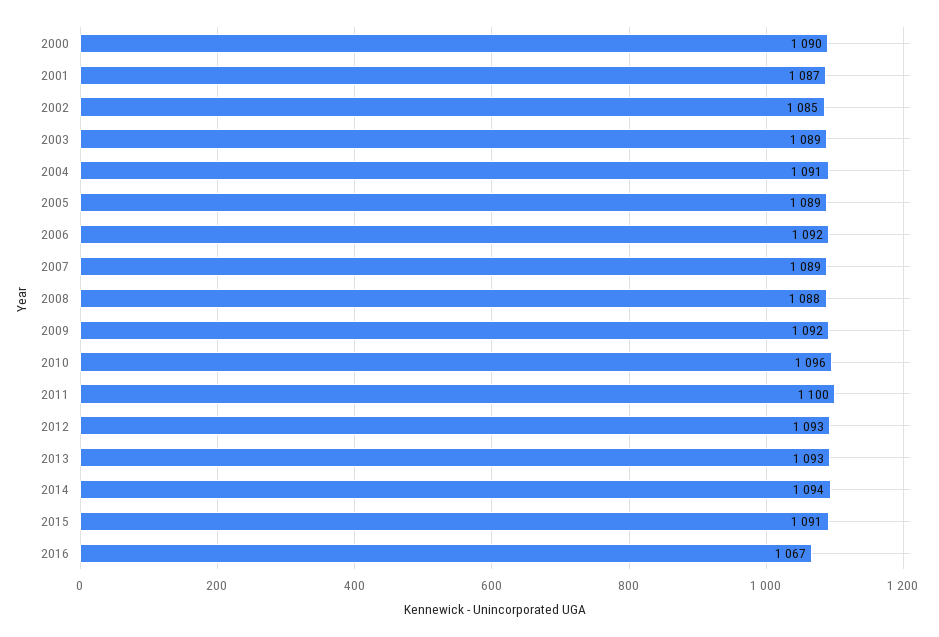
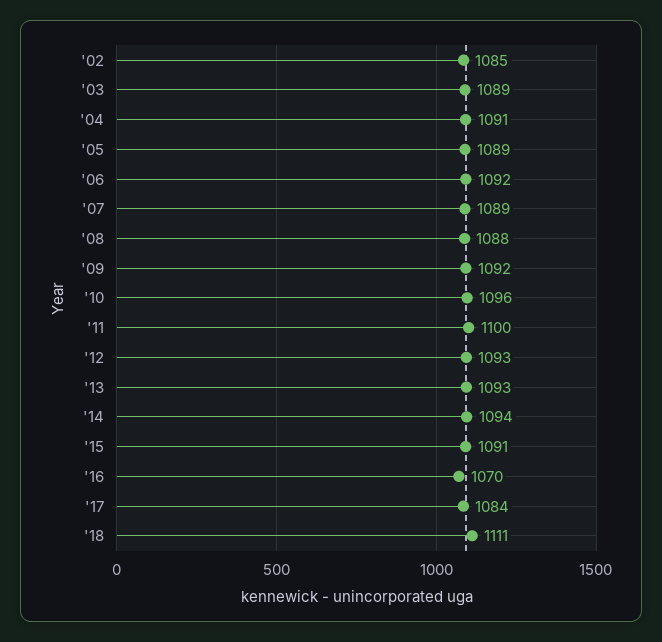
2000: 1090 -> none
2001: 1087 -> none
2016: 1067 -> 1070
'17: none -> 1084
'18: none -> 1111

